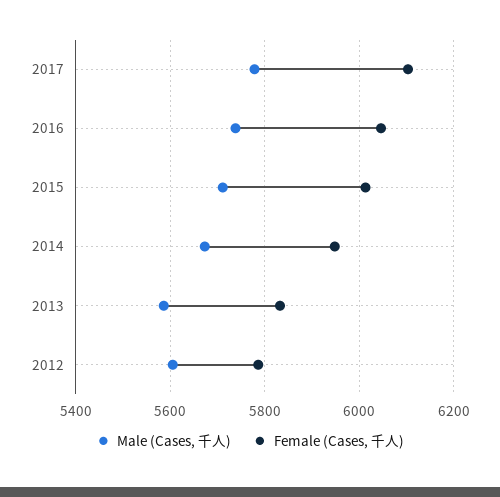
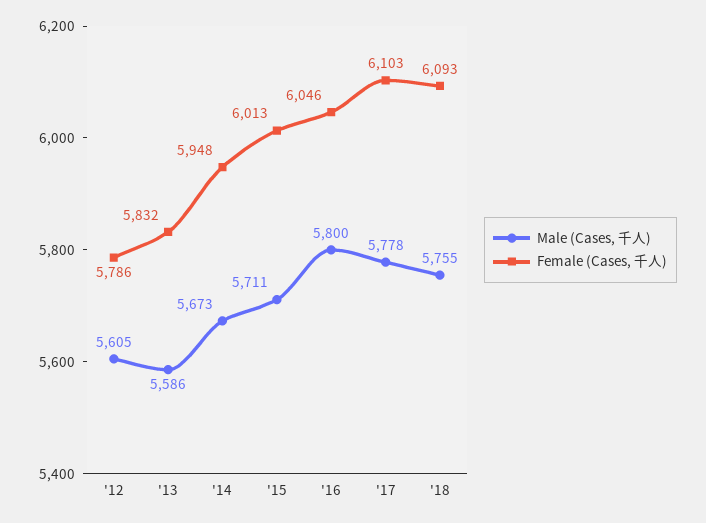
Male (Cases, 千人), 2016: 5740 -> 5800
Male (Cases, 千人), '18: none -> 5755
Female (Cases, 千人), '18: none -> 6093

